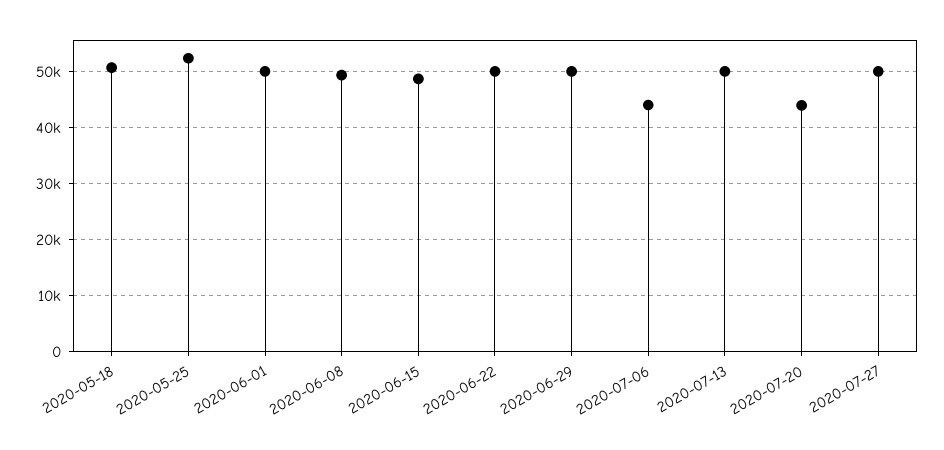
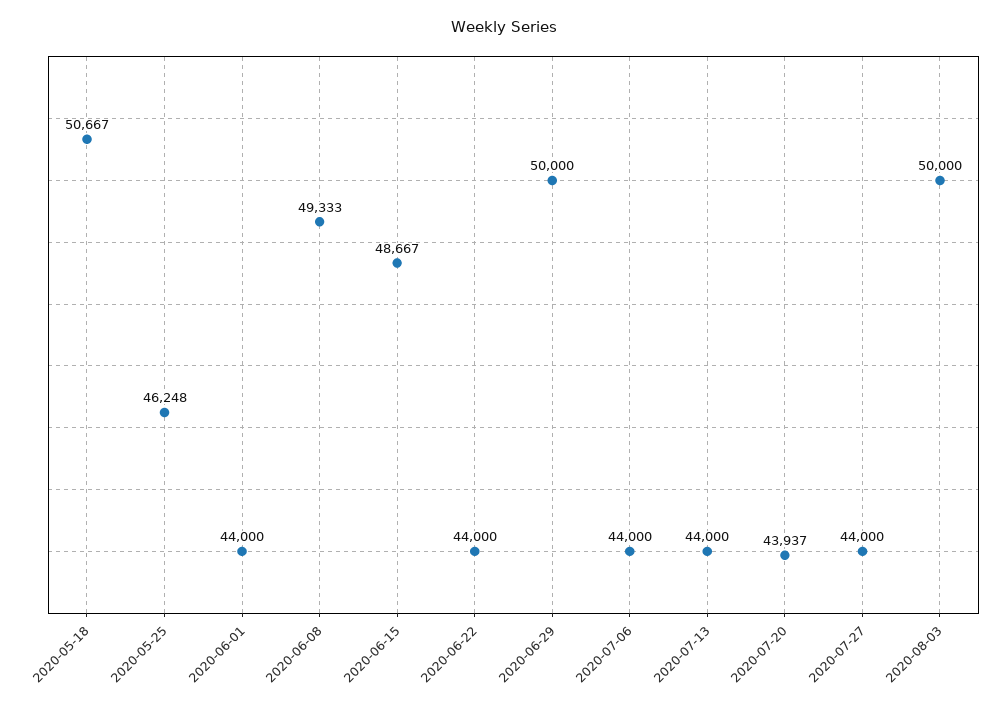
2020-05-25: 52000 -> 46248
2020-06-01: 50000 -> 44000
2020-06-22: 50000 -> 44000
2020-07-13: 50000 -> 44000
2020-07-27: 50000 -> 44000
2020-08-03: none -> 50000

